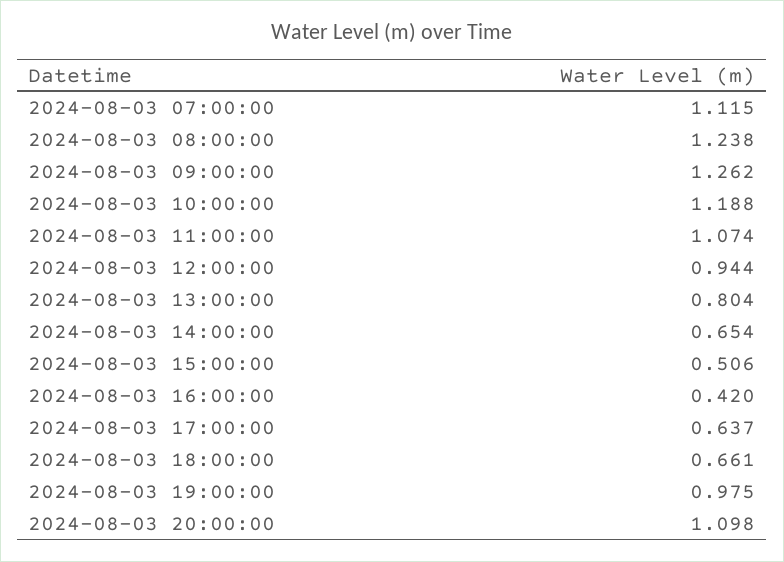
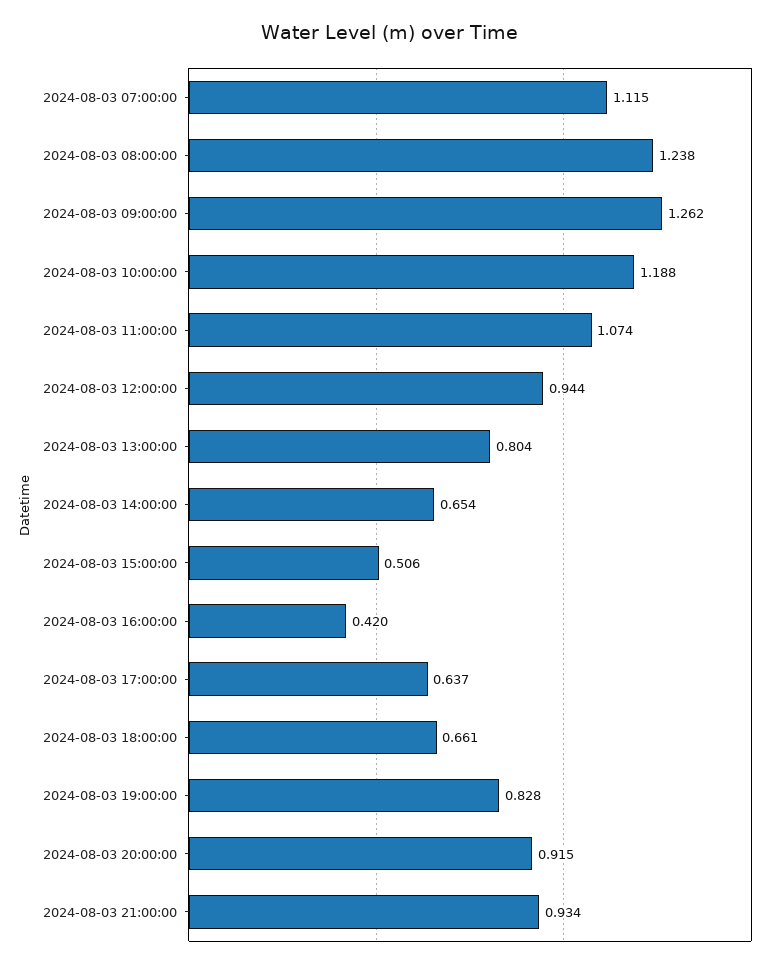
2024-08-03 19:00:00: 0.975 -> 0.828
2024-08-03 20:00:00: 1.098 -> 0.915
2024-08-03 21:00:00: none -> 0.934

